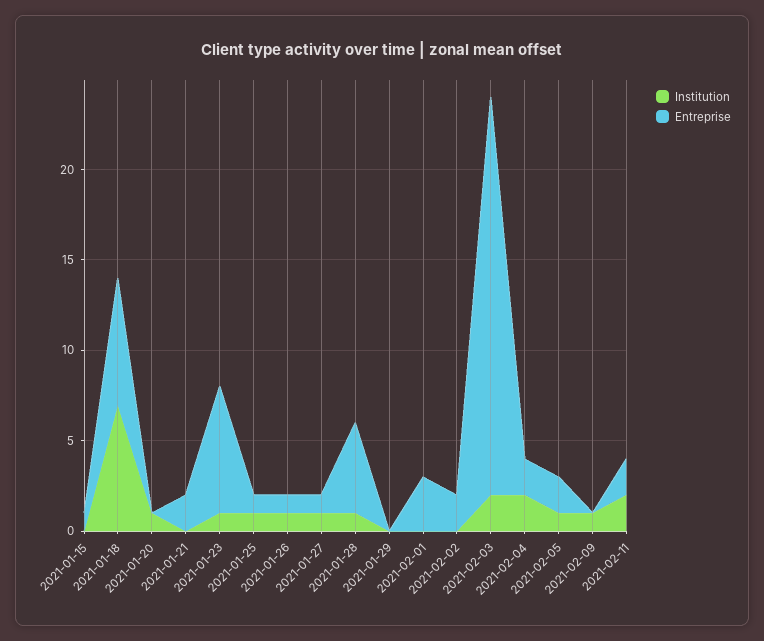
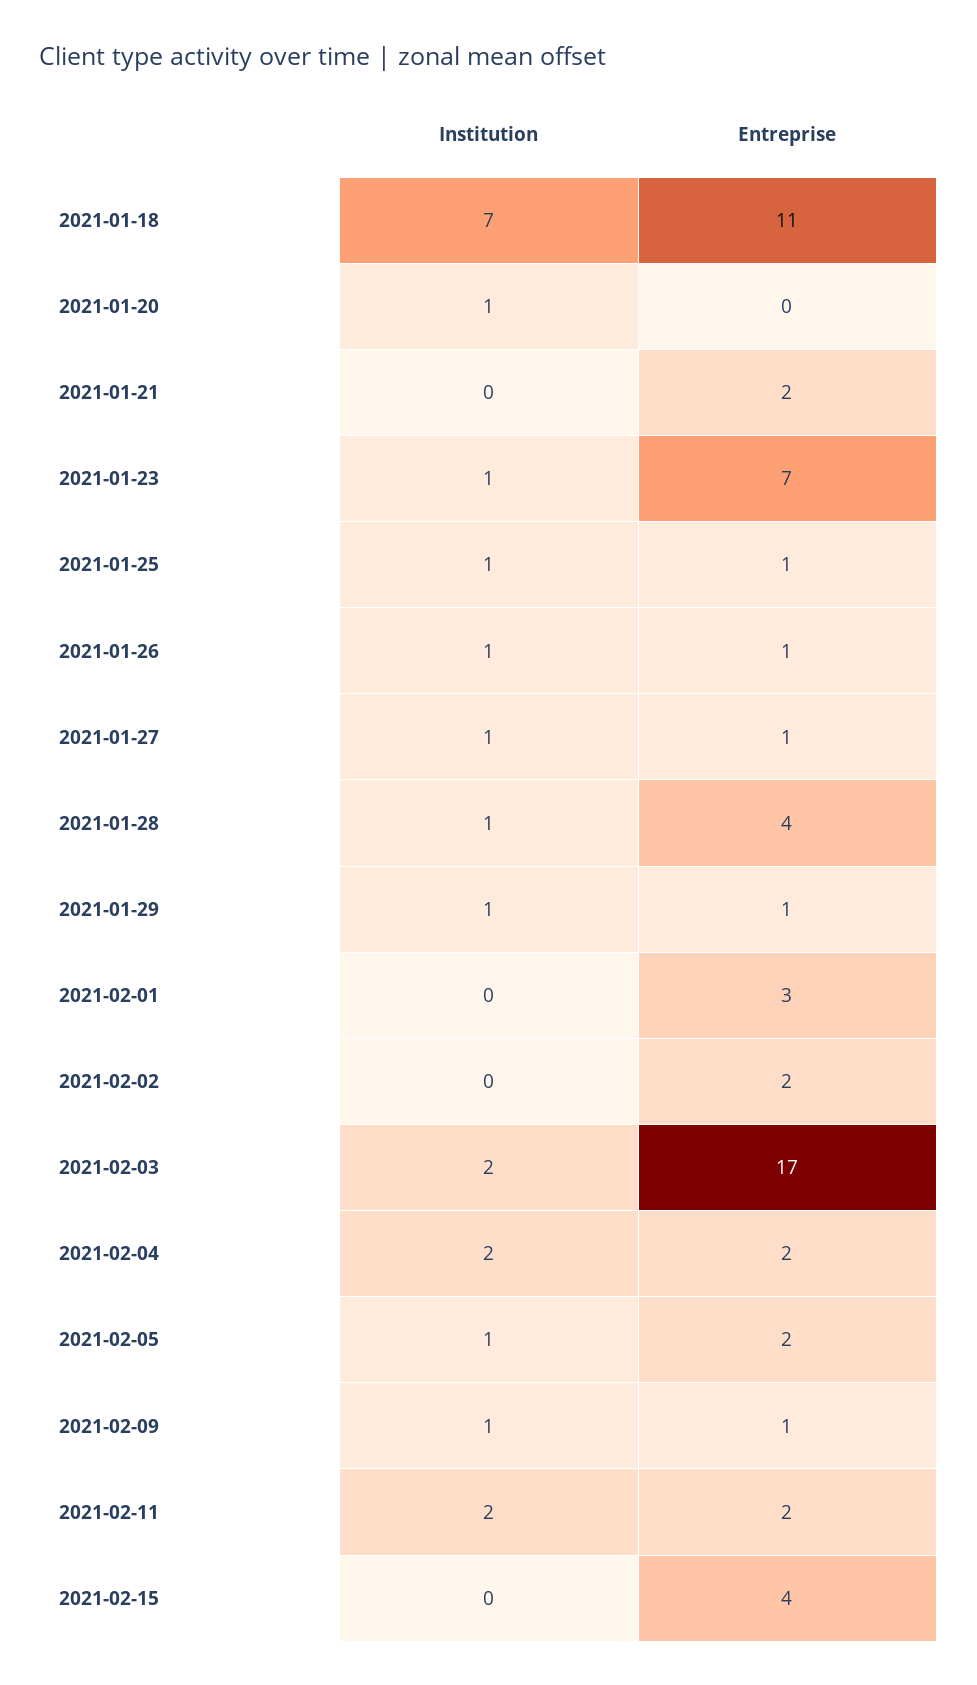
Institution, 2021-01-15: 0 -> none
Entreprise, 2021-01-15: 1 -> none
Entreprise, 2021-01-18: 7 -> 11
Entreprise, 2021-01-28: 5 -> 4
Institution, 2021-01-29: 0 -> 1
Entreprise, 2021-01-29: 0 -> 1
Entreprise, 2021-02-03: 22 -> 17
Entreprise, 2021-02-09: 0 -> 1
Institution, 2021-02-15: none -> 0
Entreprise, 2021-02-15: none -> 4

